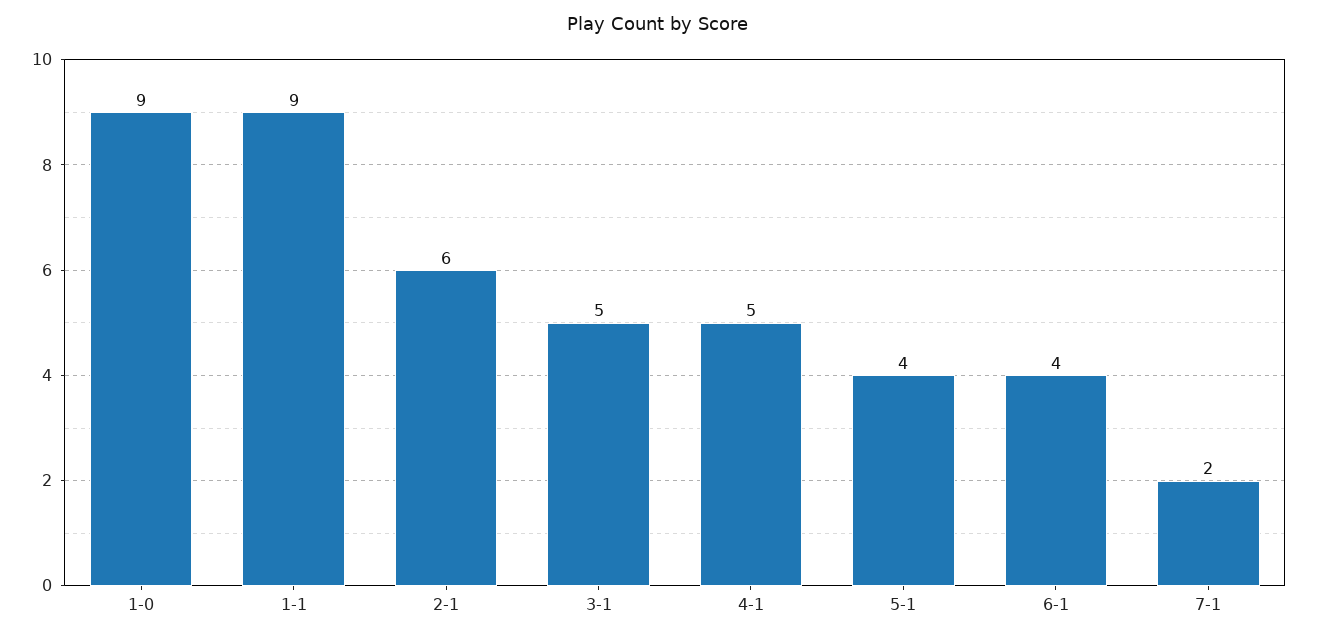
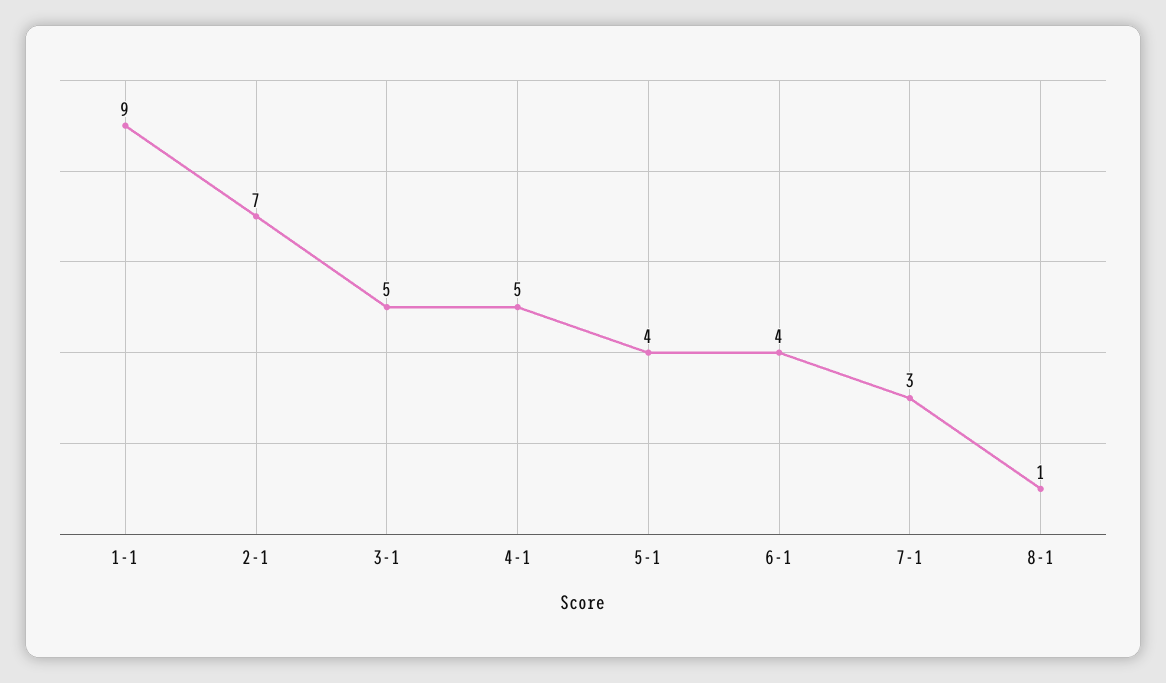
1-0: 9 -> none
2-1: 6 -> 7
7-1: 2 -> 3
8-1: none -> 1

